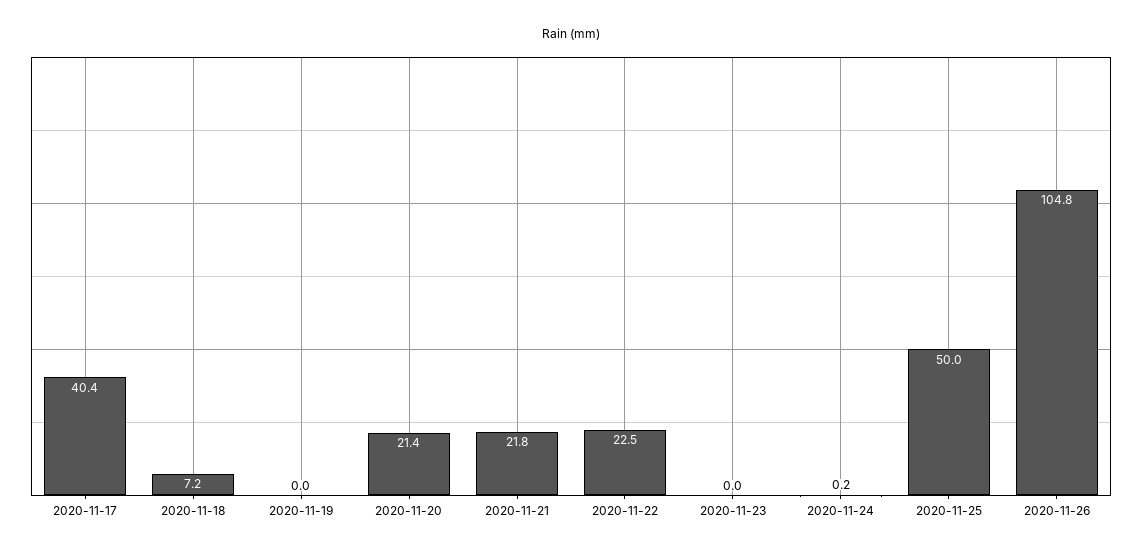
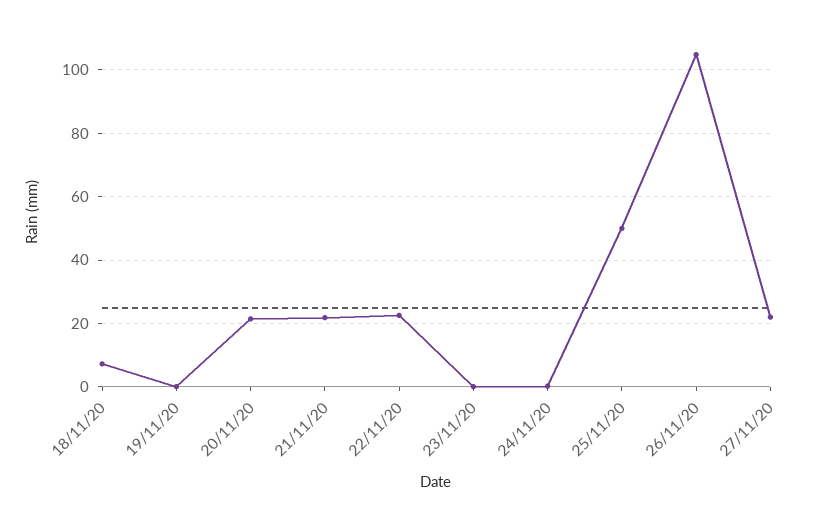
2020-11-17: 40.4 -> none
27/11/20: none -> 22

